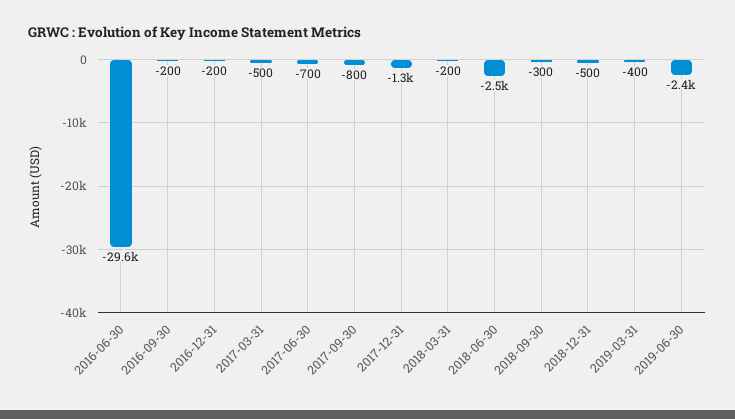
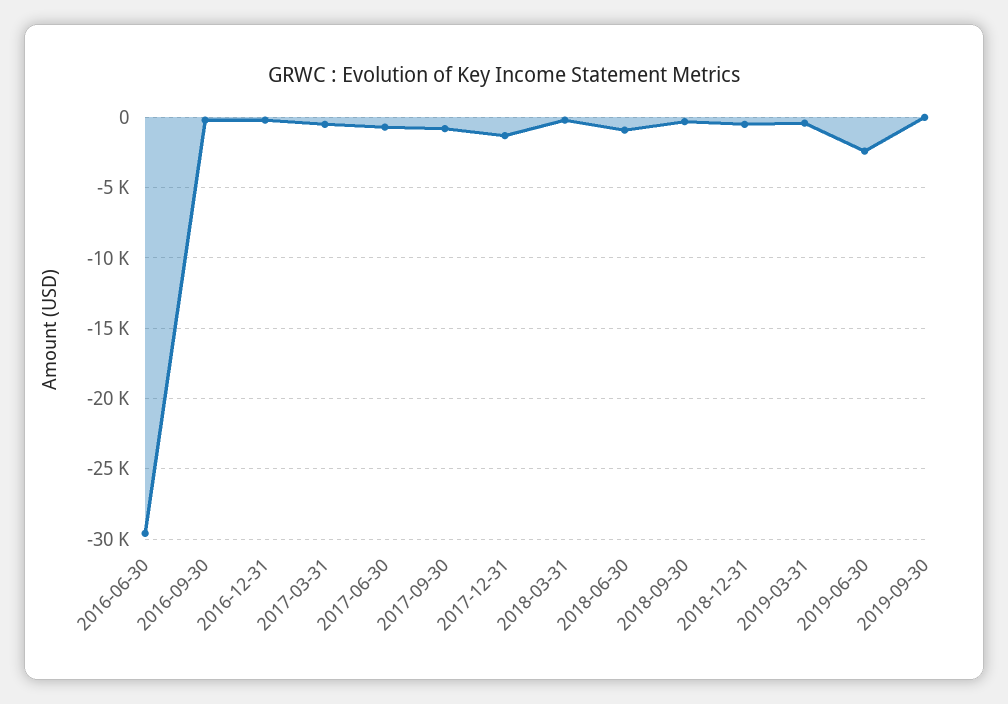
2018-06-30: -2500 -> -1000
2019-09-30: none -> 0

